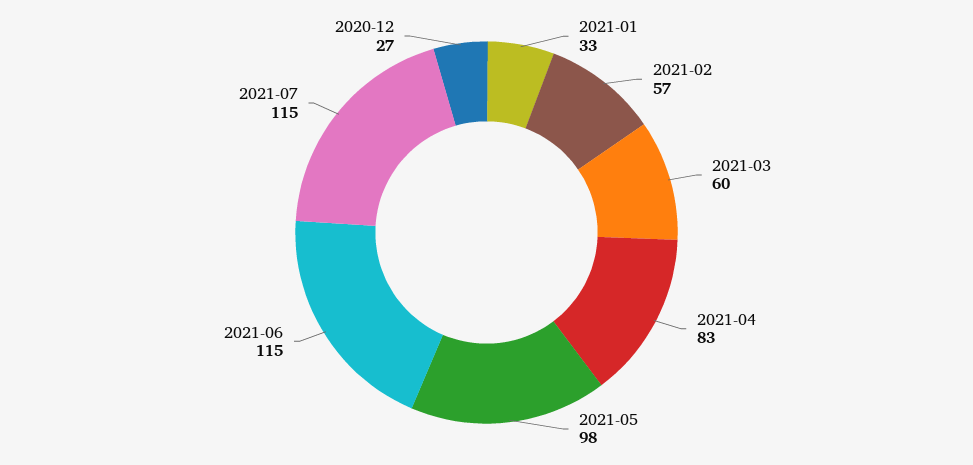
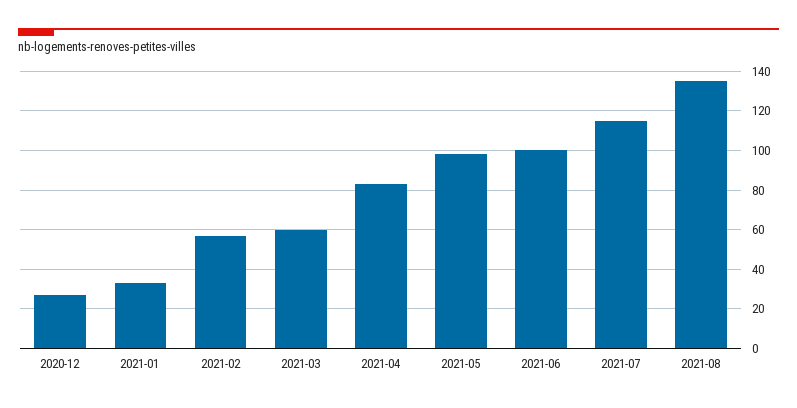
2021-06: 115 -> 100
2021-08: none -> 135

